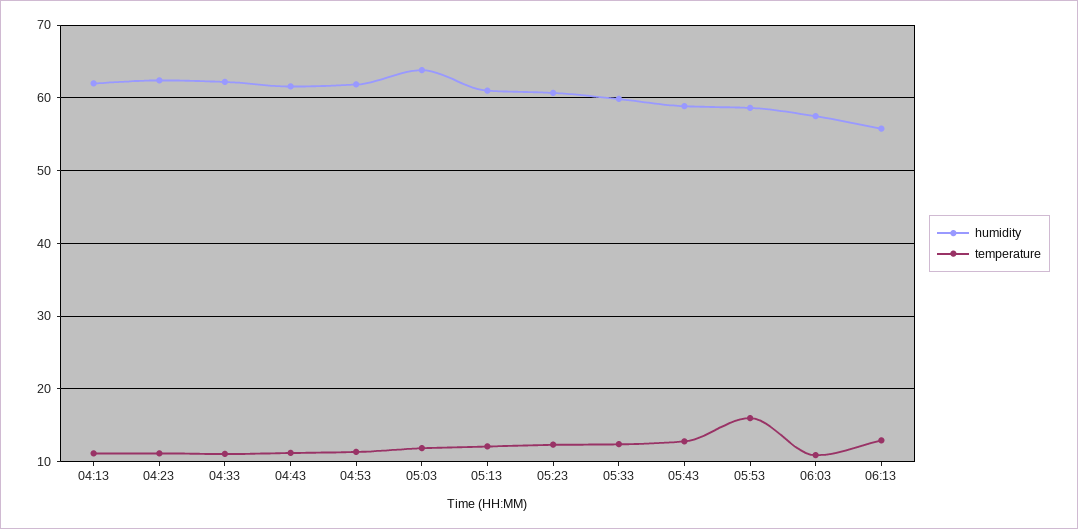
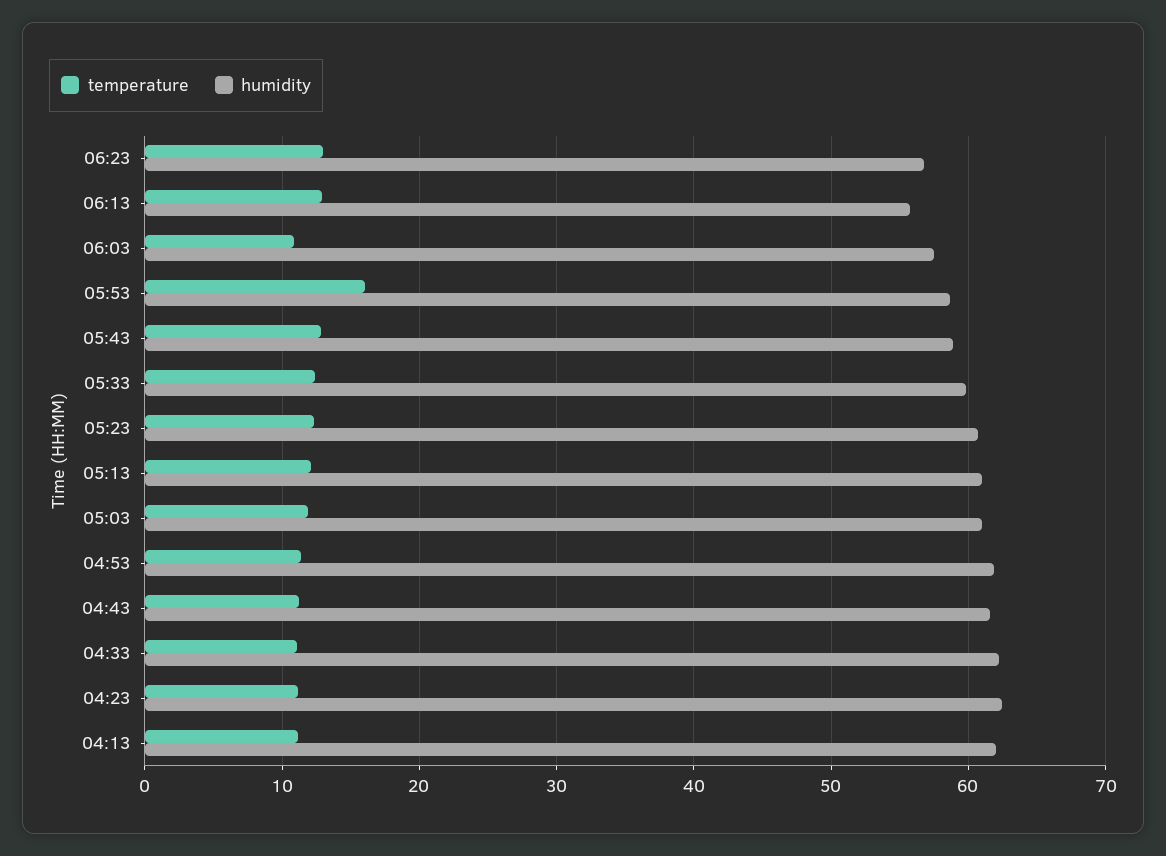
humidity, 05:03: 64 -> 61
temperature, 06:23: none -> 13
humidity, 06:23: none -> 57

